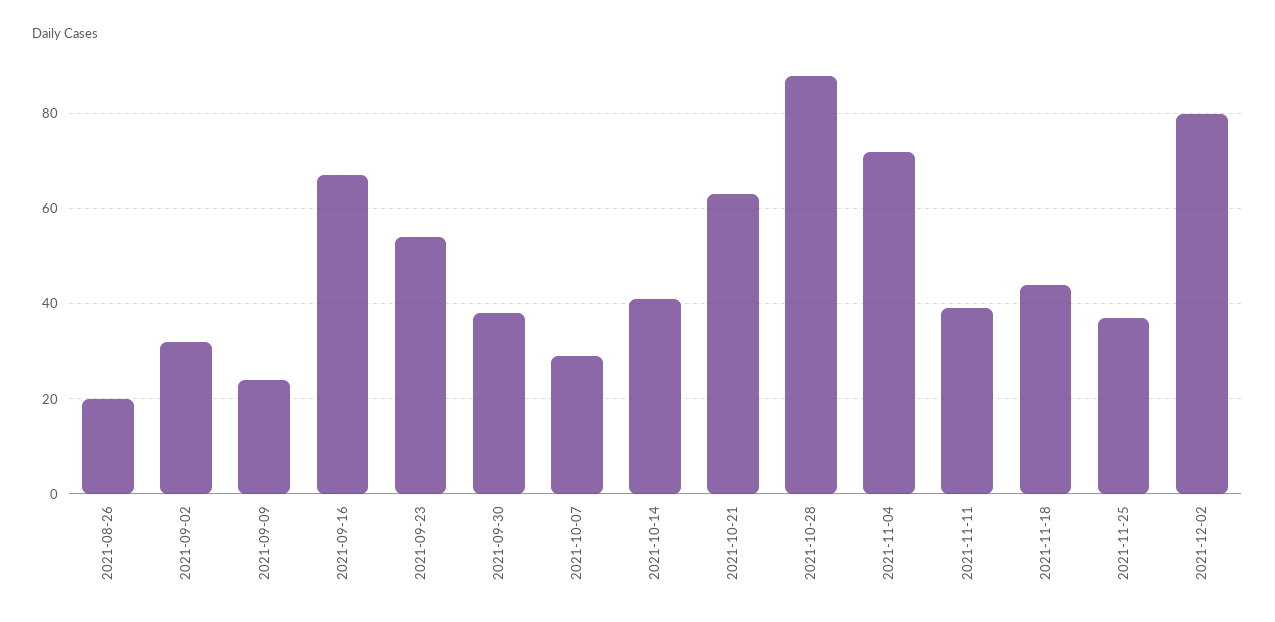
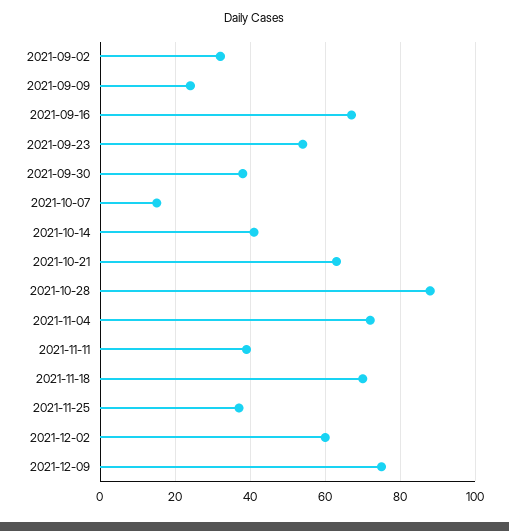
2021-08-26: 20 -> none
2021-10-07: 30 -> 15
2021-11-18: 45 -> 70
2021-12-02: 80 -> 60
2021-12-09: none -> 75

